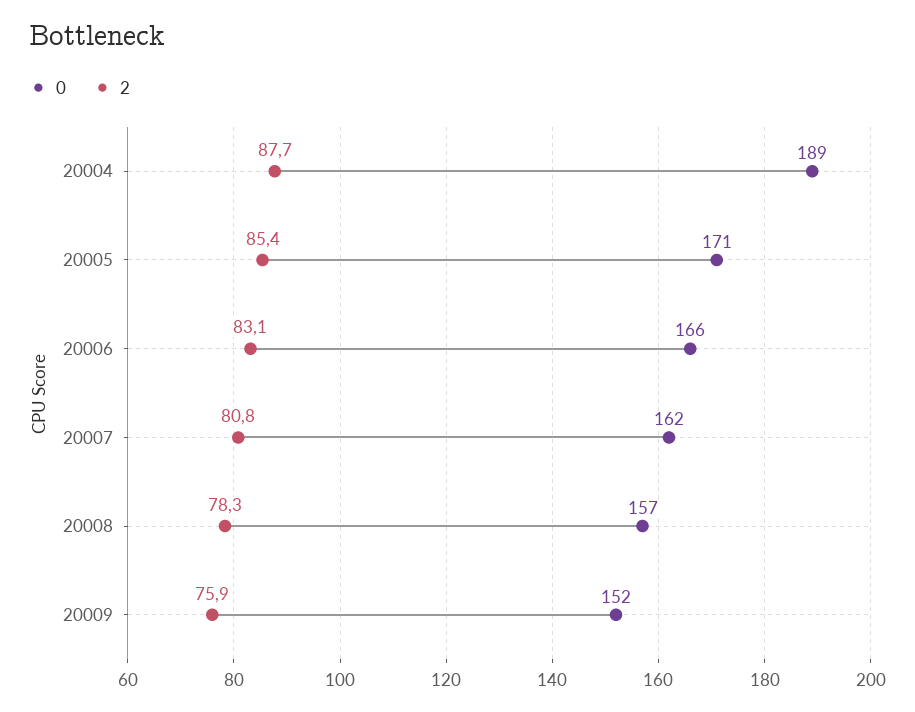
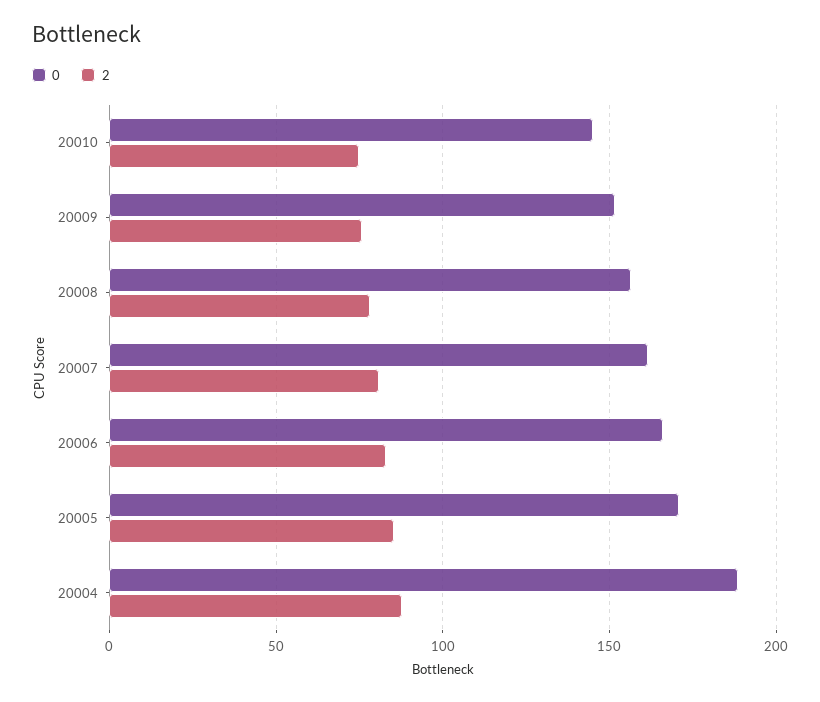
0, 20010: none -> 145
2, 20010: none -> 75

